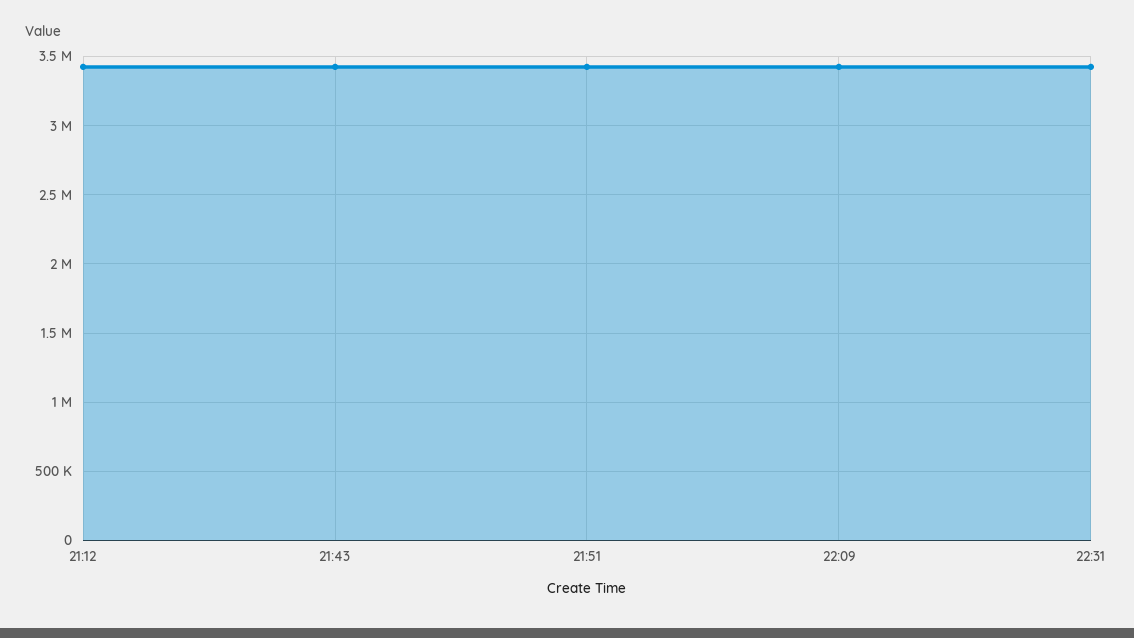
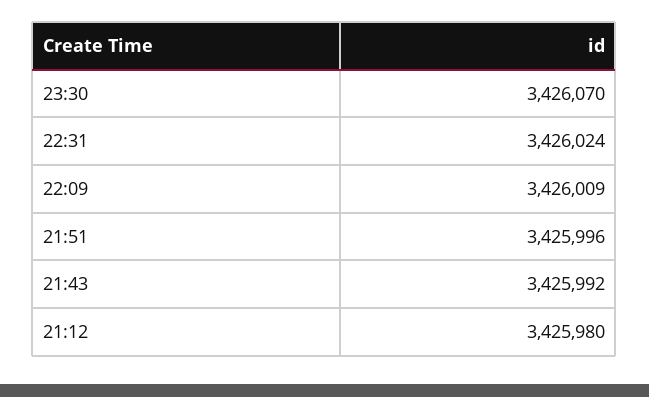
23:30: none -> 3426070

